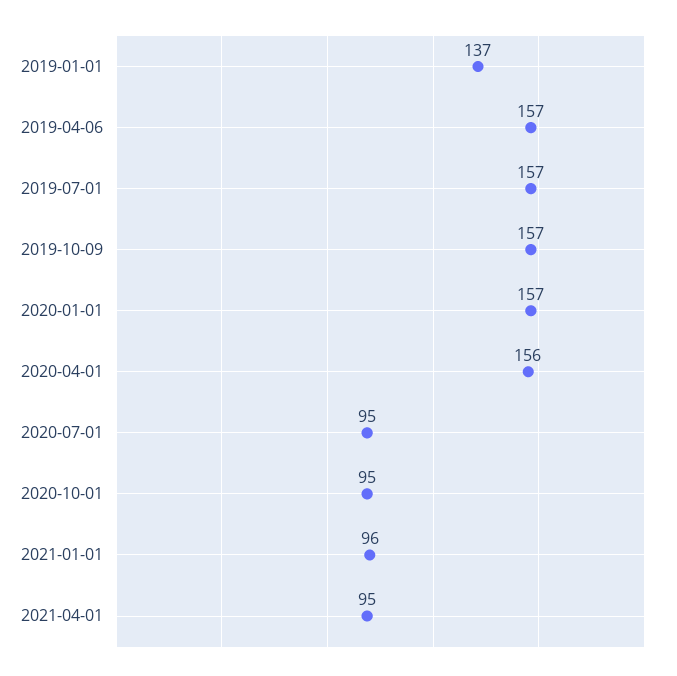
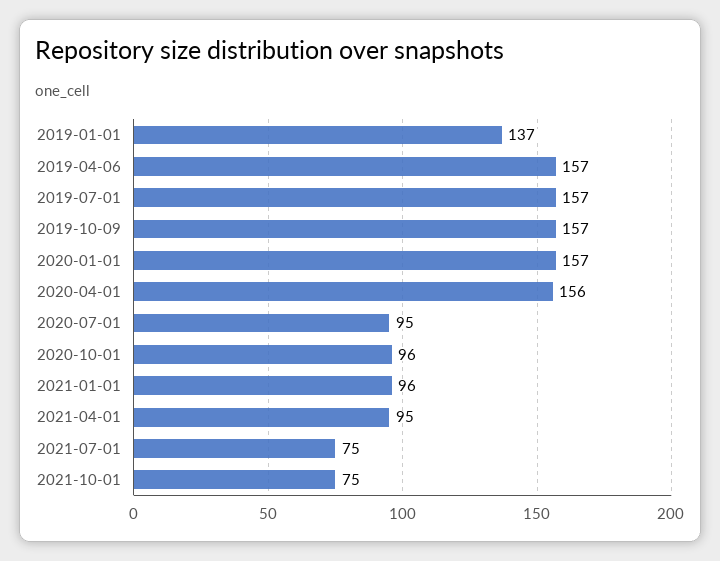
2020-10-01: 95 -> 96
2021-07-01: none -> 75
2021-10-01: none -> 75

